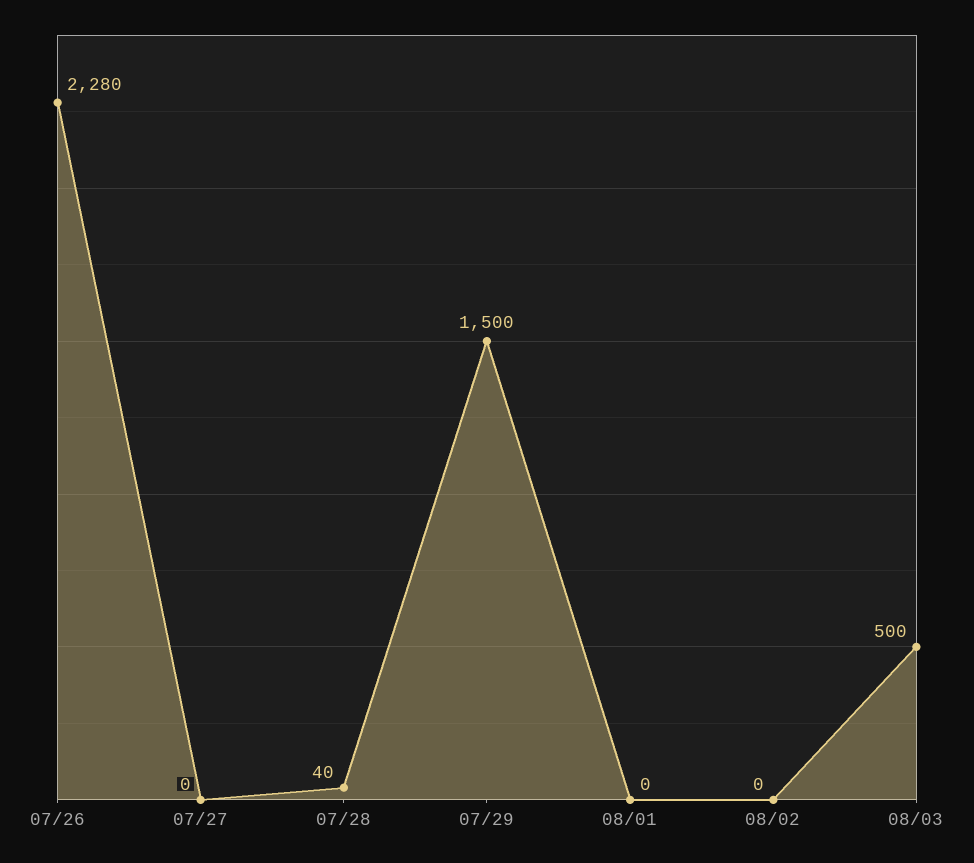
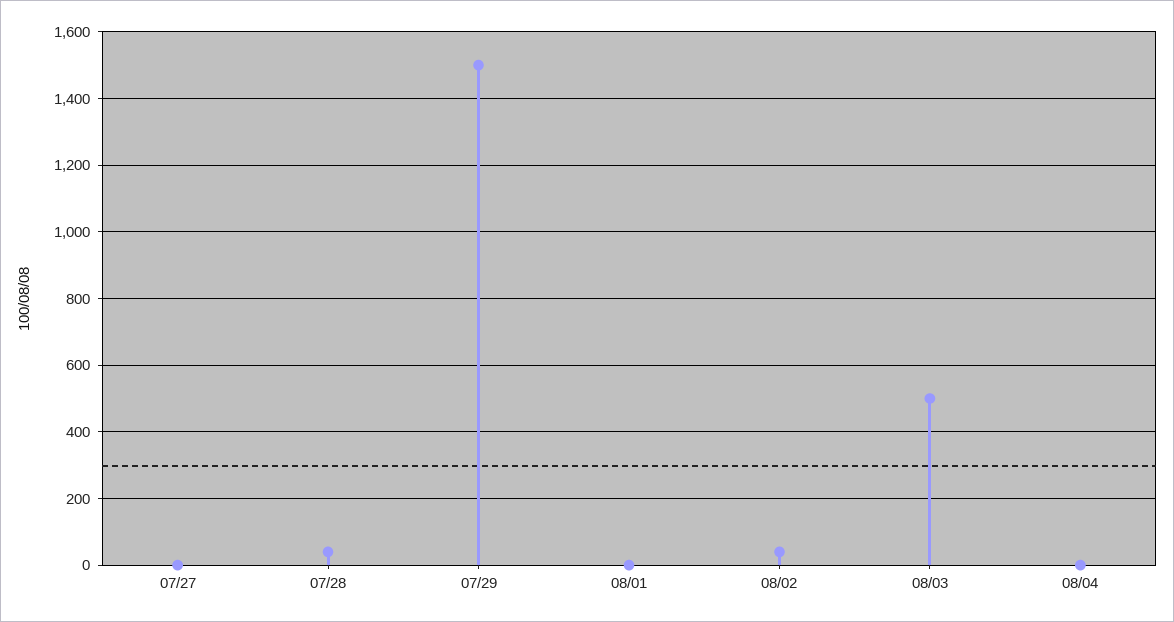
07/26: 2280 -> none
08/02: 0 -> 40
08/04: none -> 0

